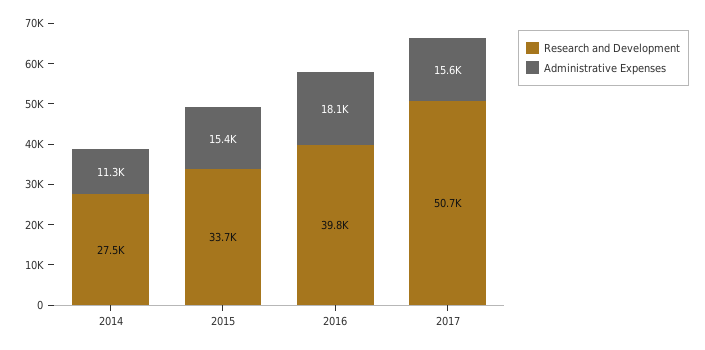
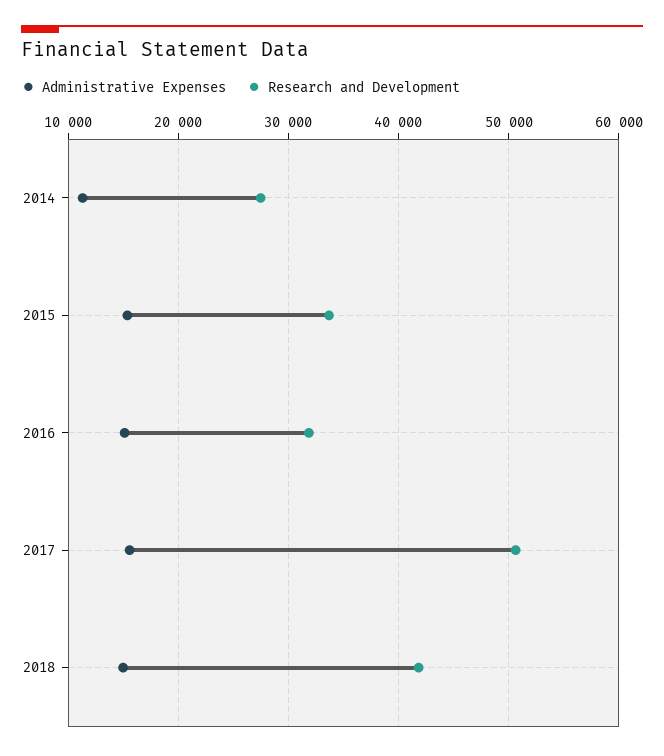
Research and Development, 2016: 39800 -> 32000
Administrative Expenses, 2016: 18100 -> 15000
Administrative Expenses, 2018: none -> 15000
Research and Development, 2018: none -> 42000

